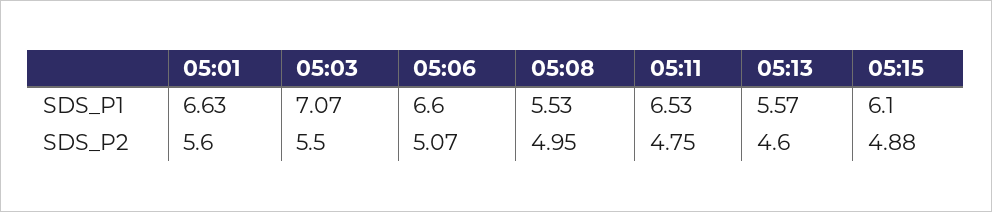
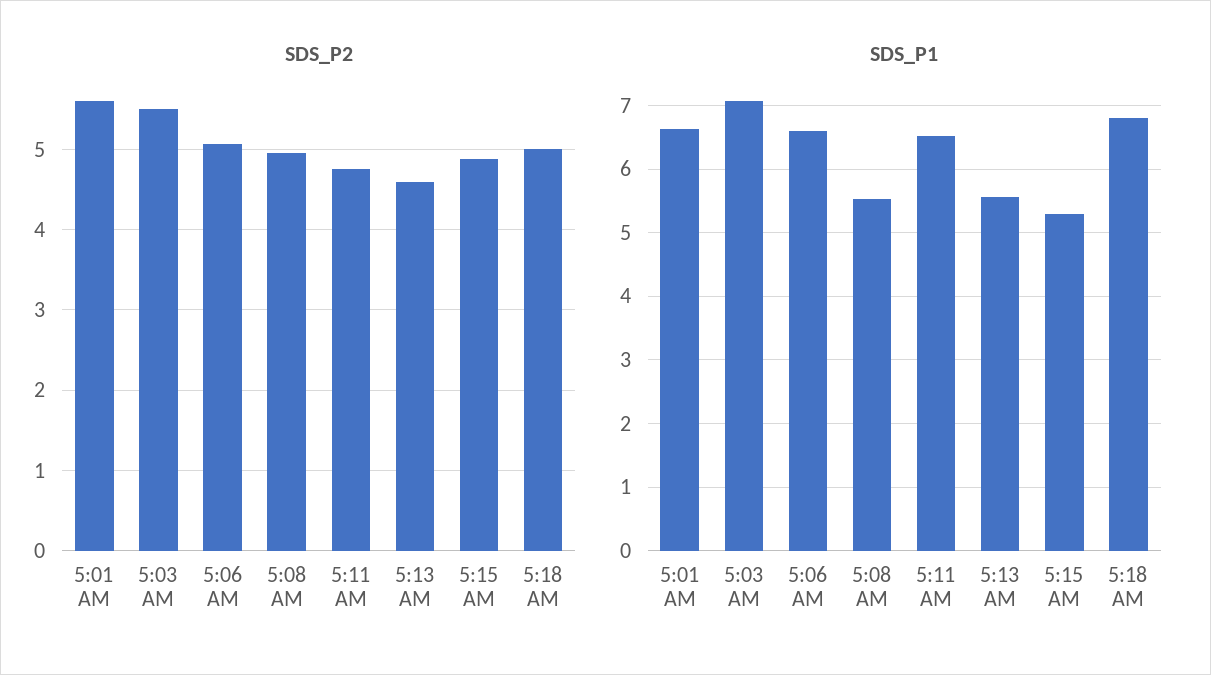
SDS_P1, 05:15: 6.1 -> 5.3
SDS_P2, 5:18 AM: none -> 5
SDS_P1, 5:18 AM: none -> 6.8

